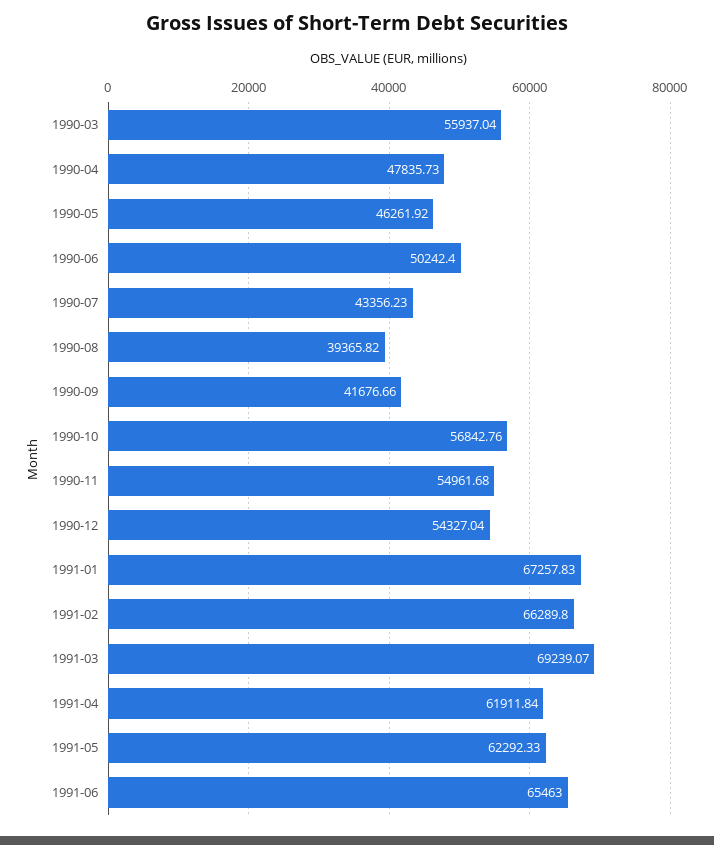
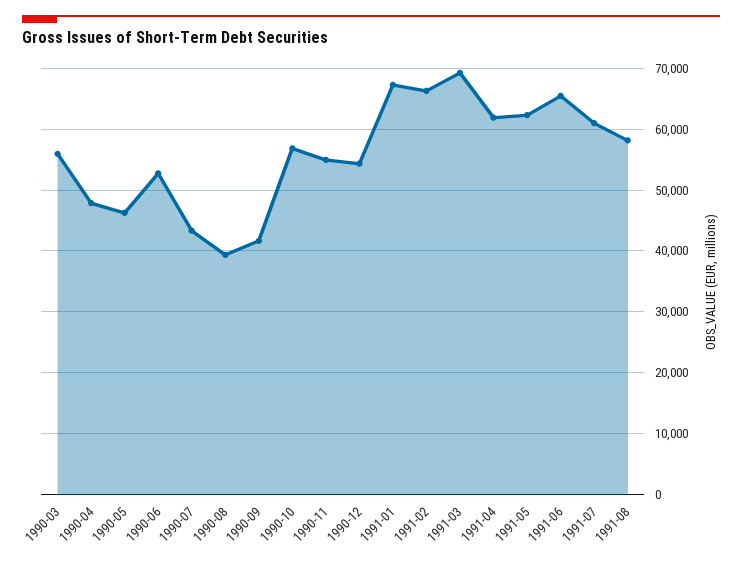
1990-06: 50242.4 -> 53000
1991-07: none -> 61000
1991-08: none -> 58000

